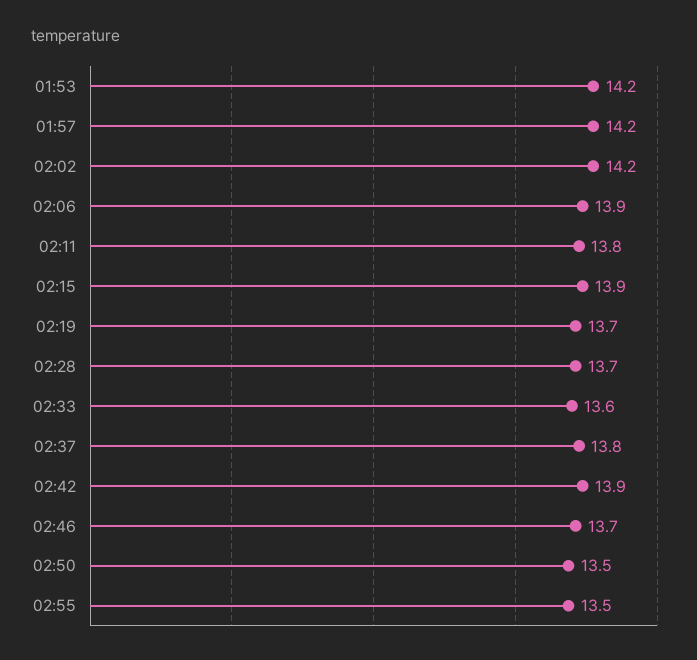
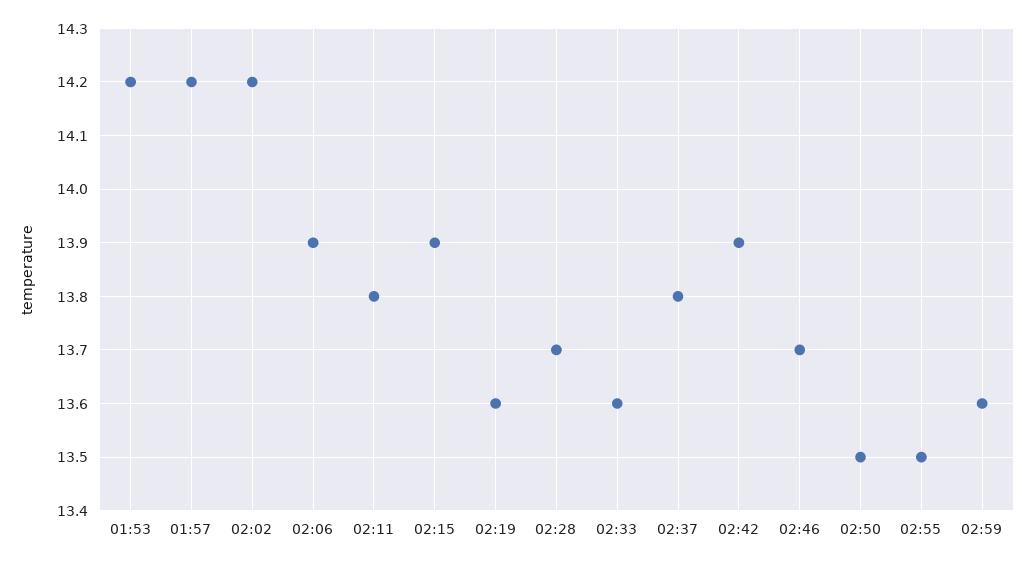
02:19: 13.7 -> 13.6
02:59: none -> 13.6

